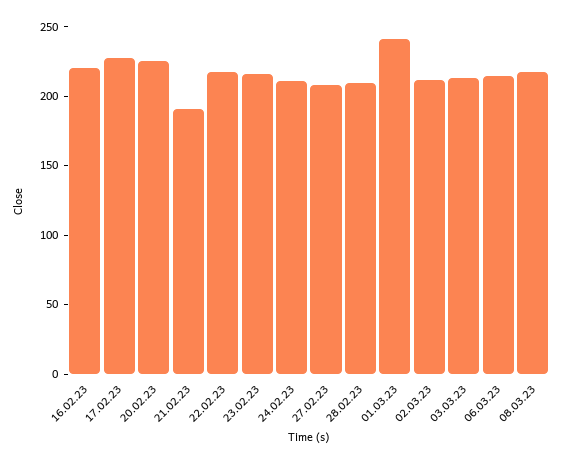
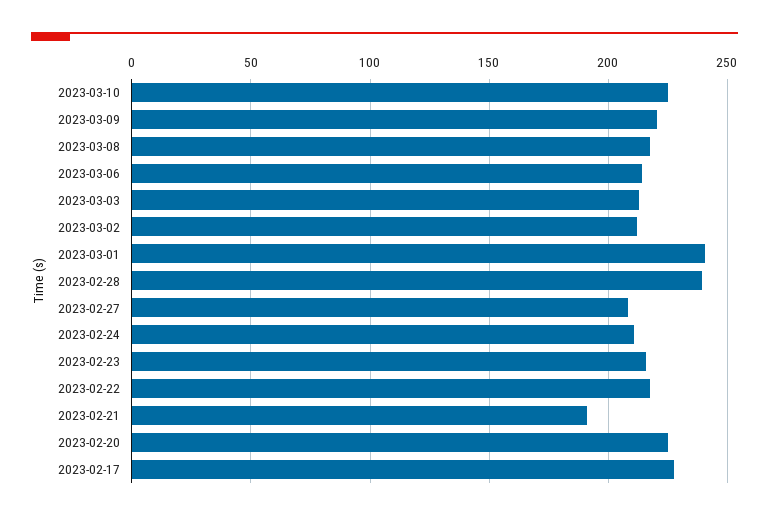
16.02.23: 220 -> none
28.02.23: 210 -> 240
2023-03-10: none -> 225
2023-03-09: none -> 220

